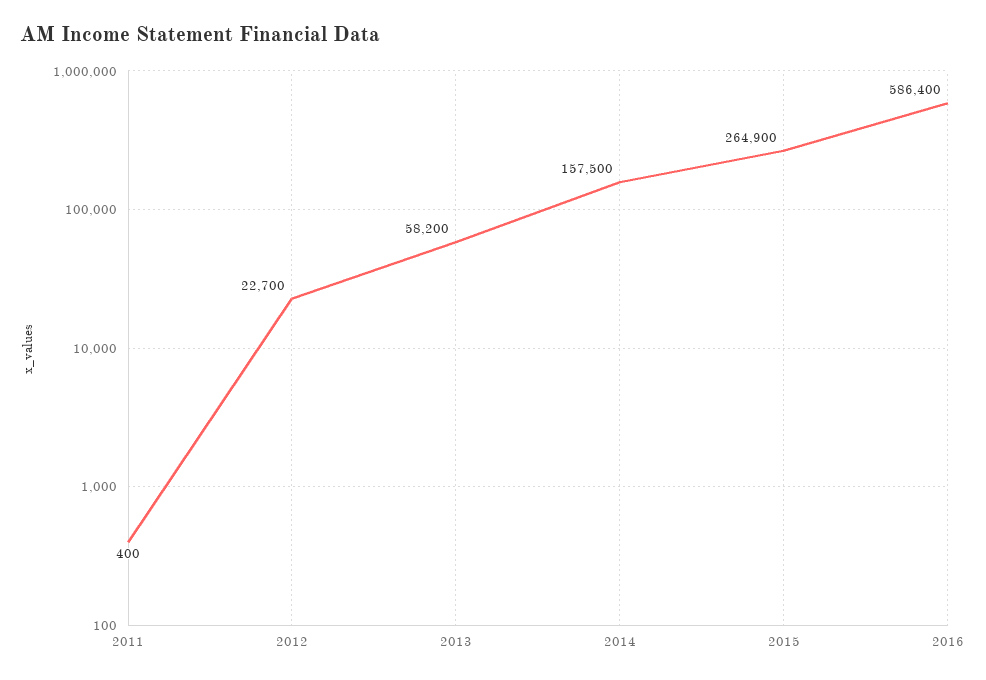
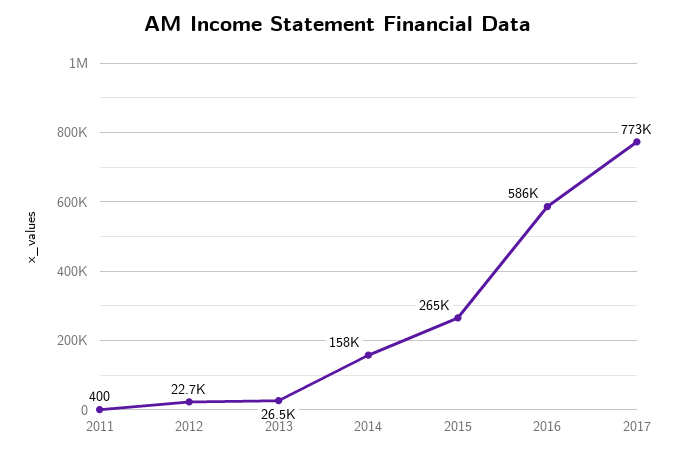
2013: 58200 -> 26500
2017: none -> 773000

